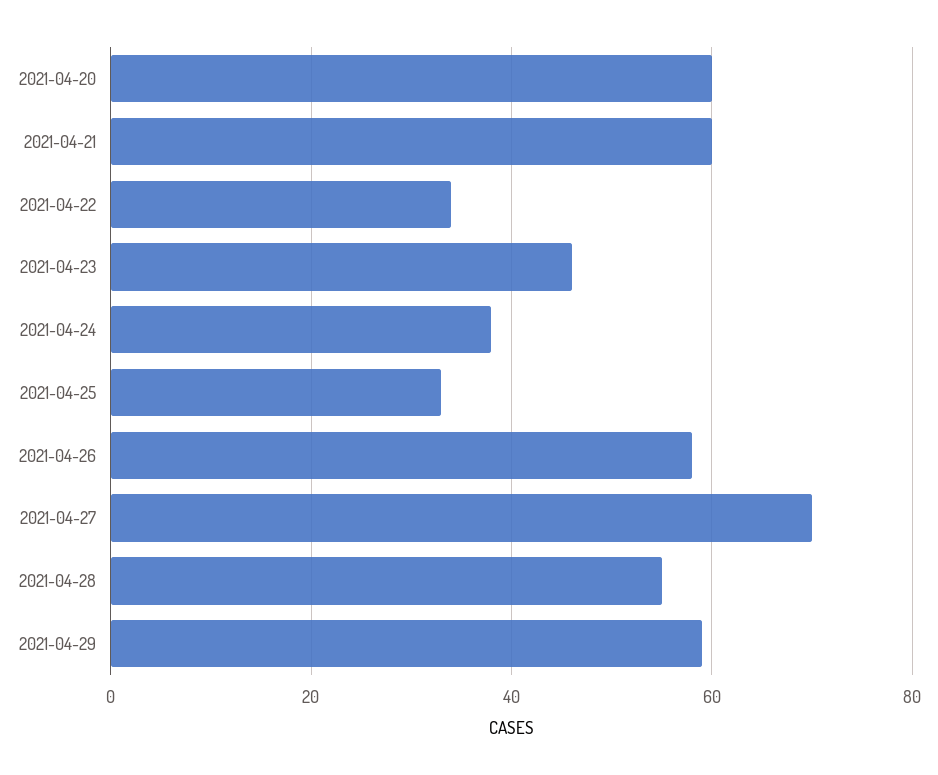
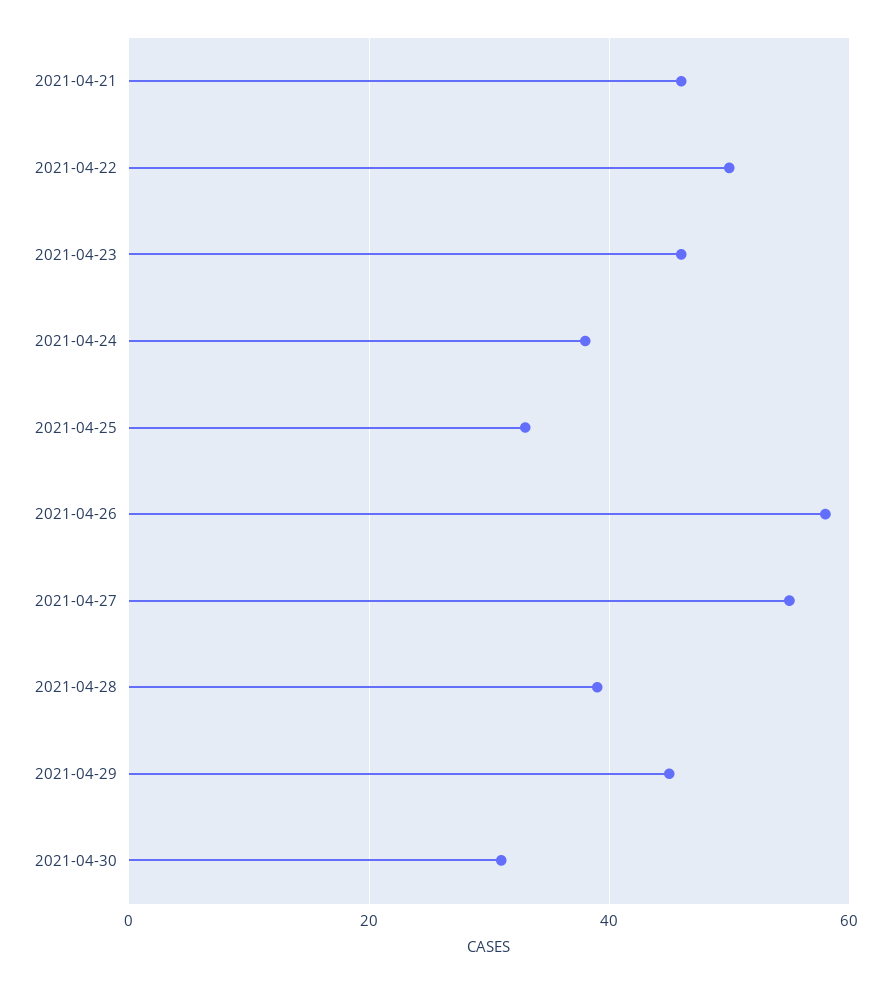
2021-04-20: 60 -> none
2021-04-21: 60 -> 45
2021-04-22: 35 -> 50
2021-04-27: 70 -> 55
2021-04-28: 55 -> 40
2021-04-29: 60 -> 45
2021-04-30: none -> 30

